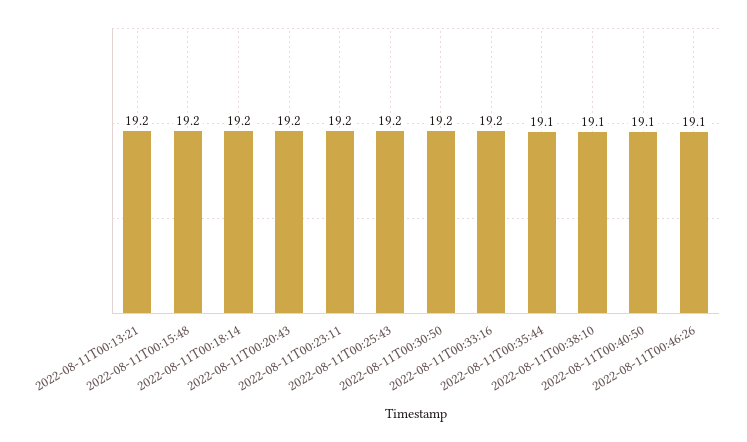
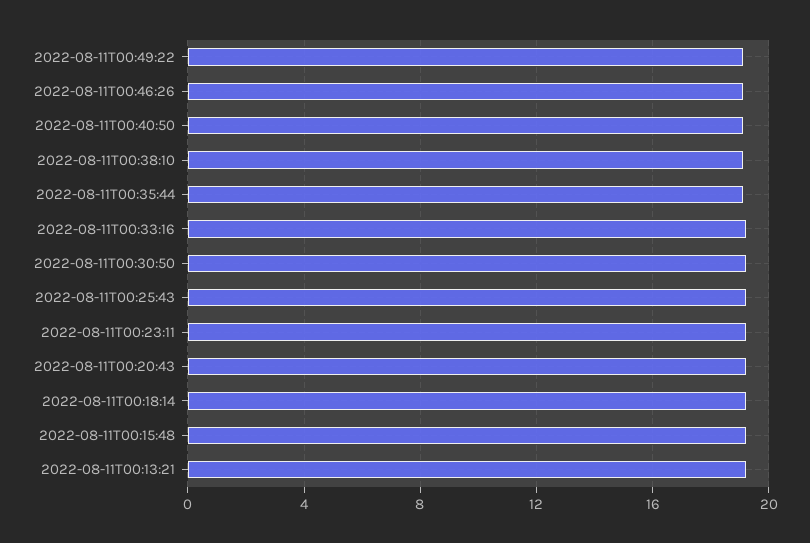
2022-08-11T00:49:22: none -> 19

